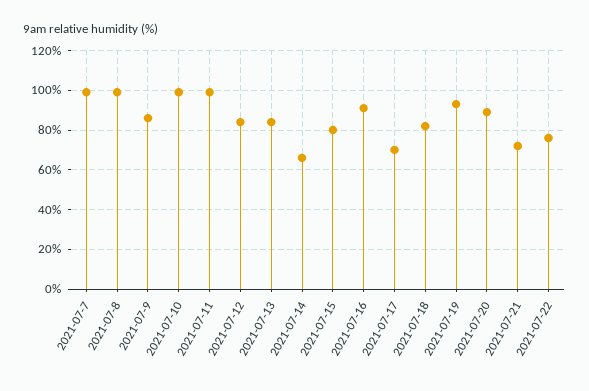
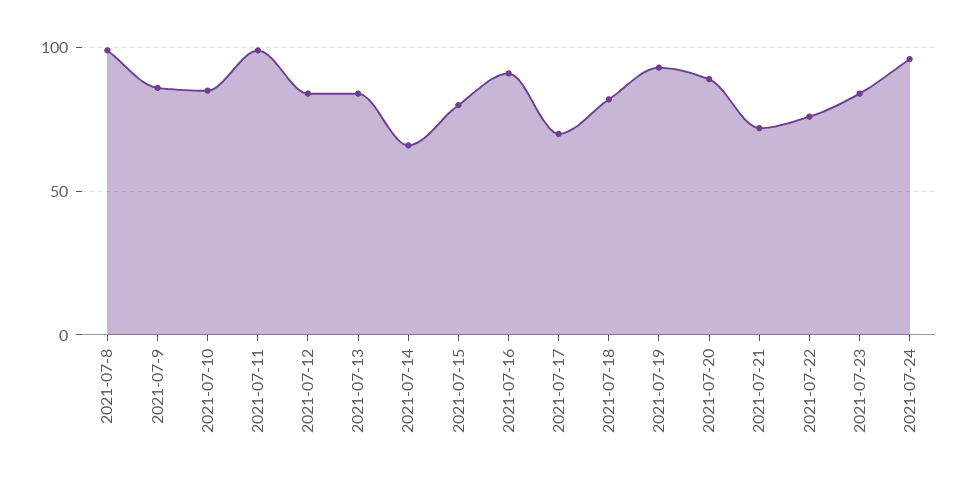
2021-07-7: 100 -> none
2021-07-10: 100 -> 85
2021-07-23: none -> 85
2021-07-24: none -> 95

